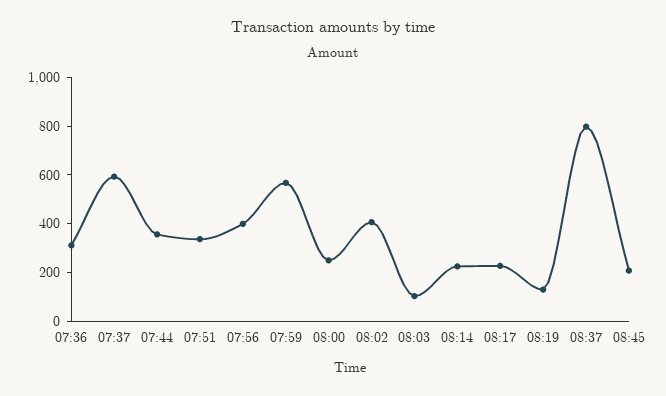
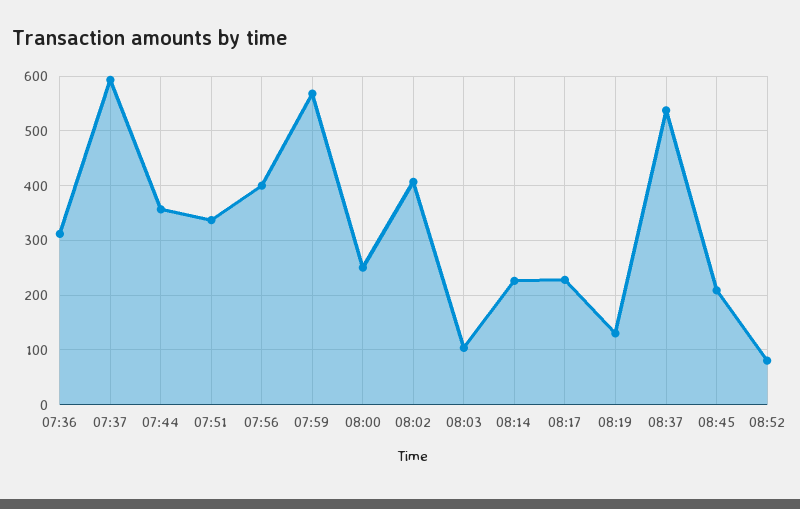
08:37: 800 -> 540
08:52: none -> 80

